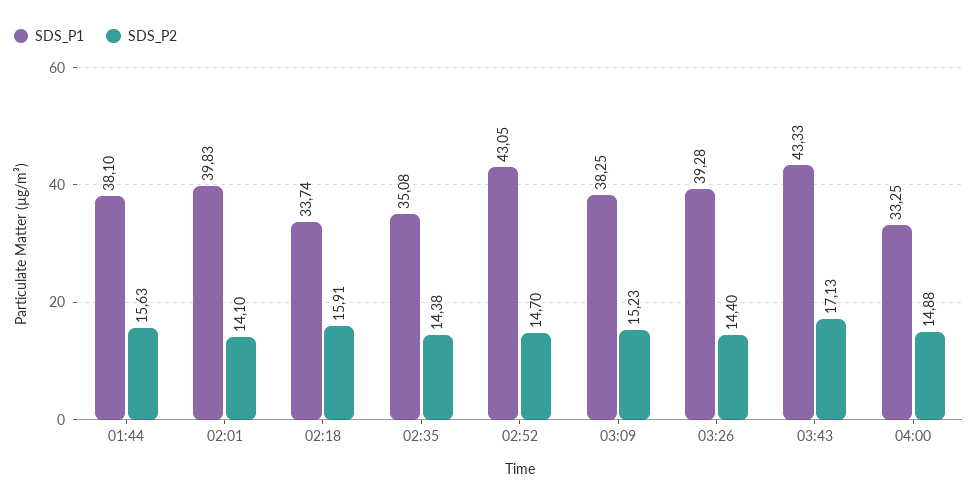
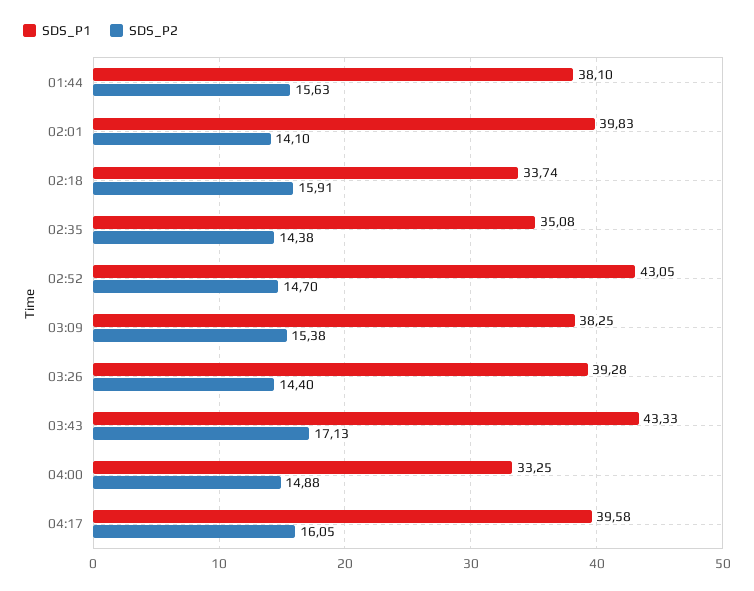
SDS_P2, 03:09: 15.23 -> 15.38
SDS_P1, 04:17: none -> 39.58
SDS_P2, 04:17: none -> 16.05

